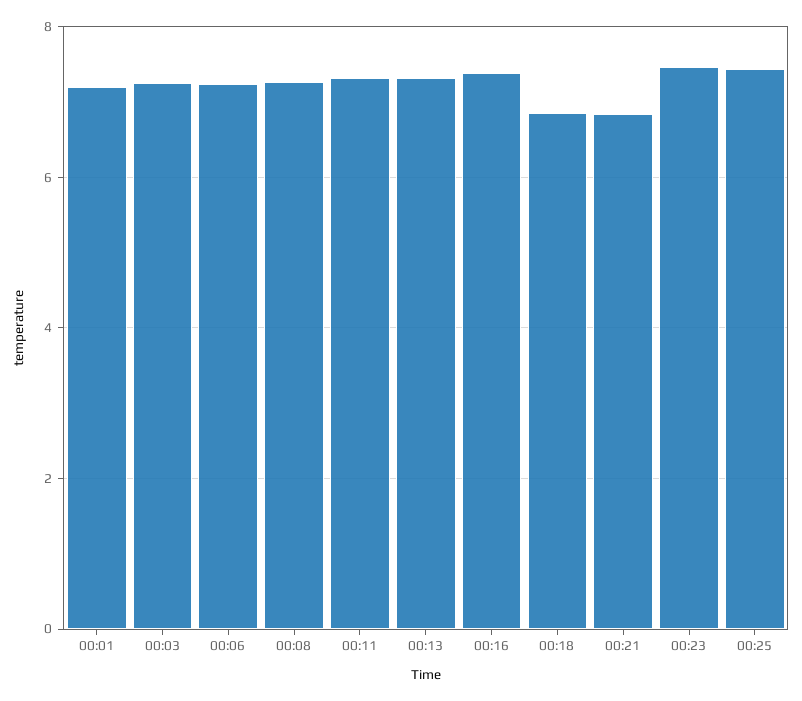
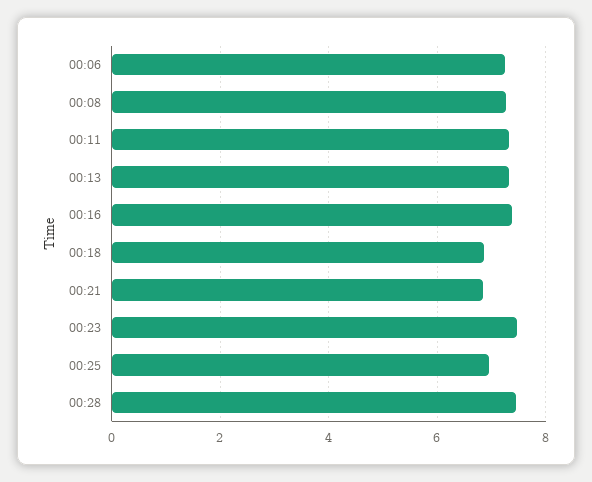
00:01: 7.2 -> none
00:03: 7.2 -> none
00:25: 7.4 -> 7
00:28: none -> 7.4

